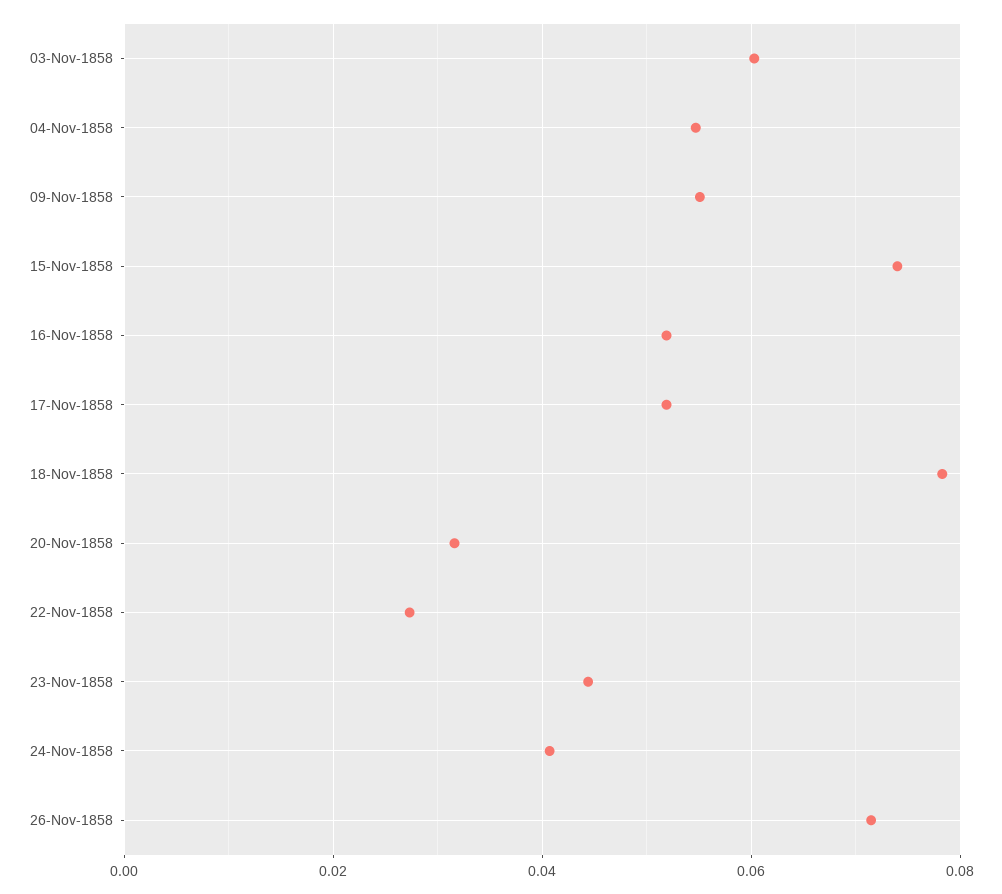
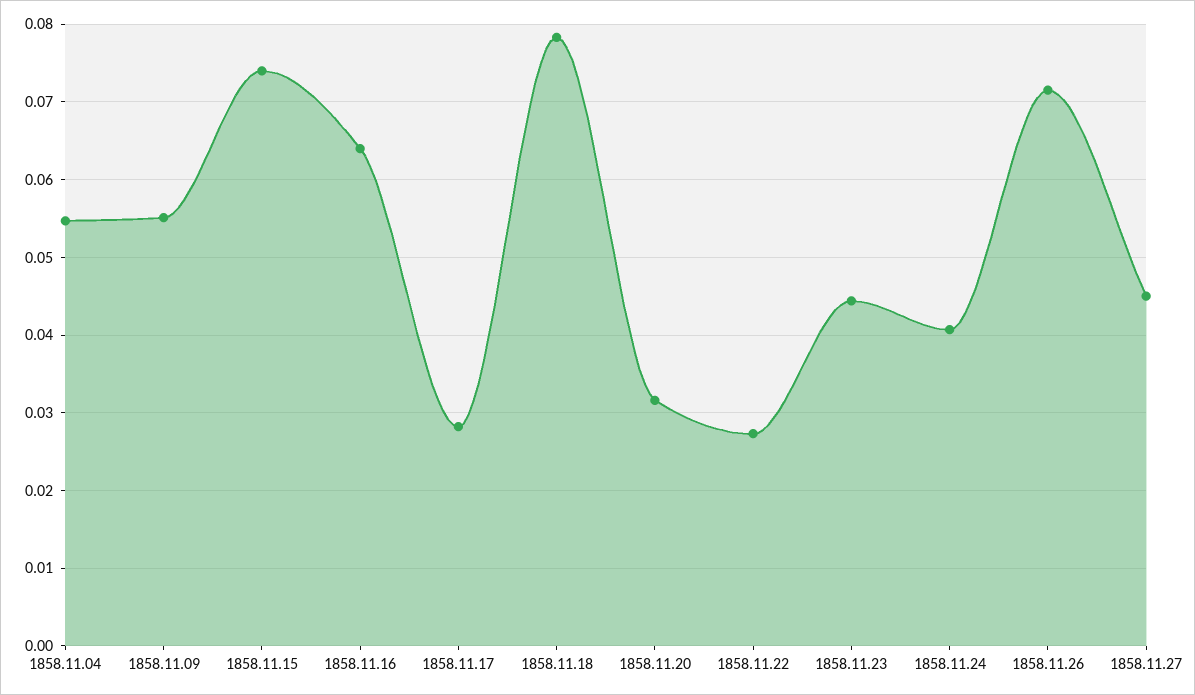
03-Nov-1858: 0.06 -> none
16-Nov-1858: 0.052 -> 0.064
17-Nov-1858: 0.052 -> 0.028
1858.11.27: none -> 0.045

